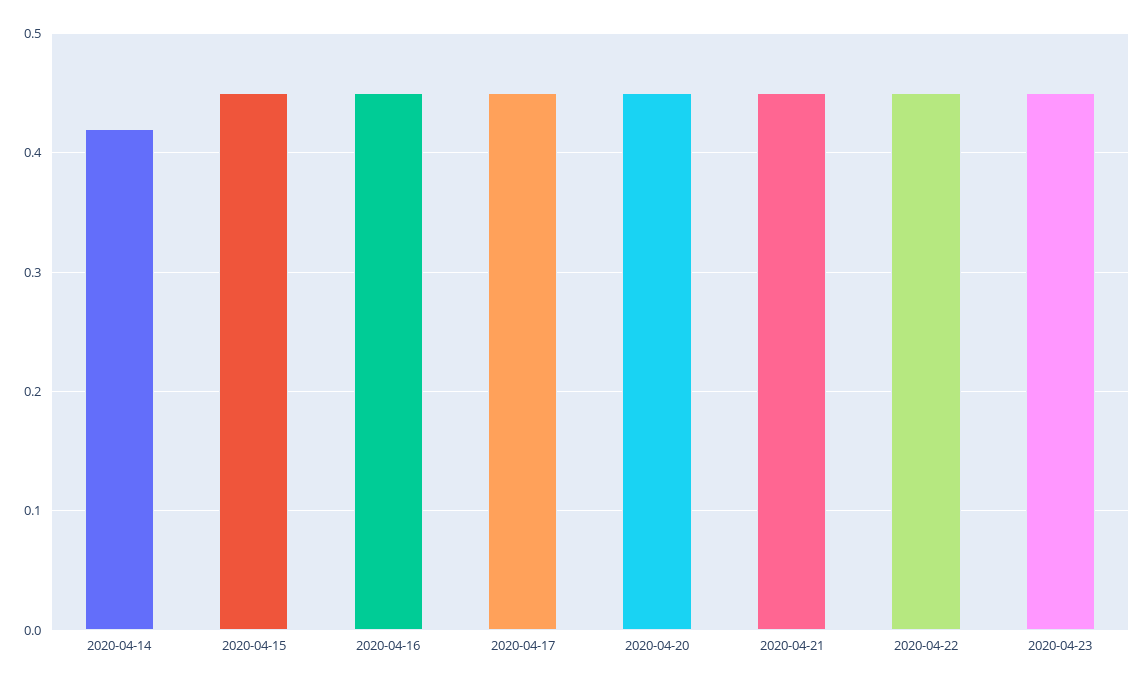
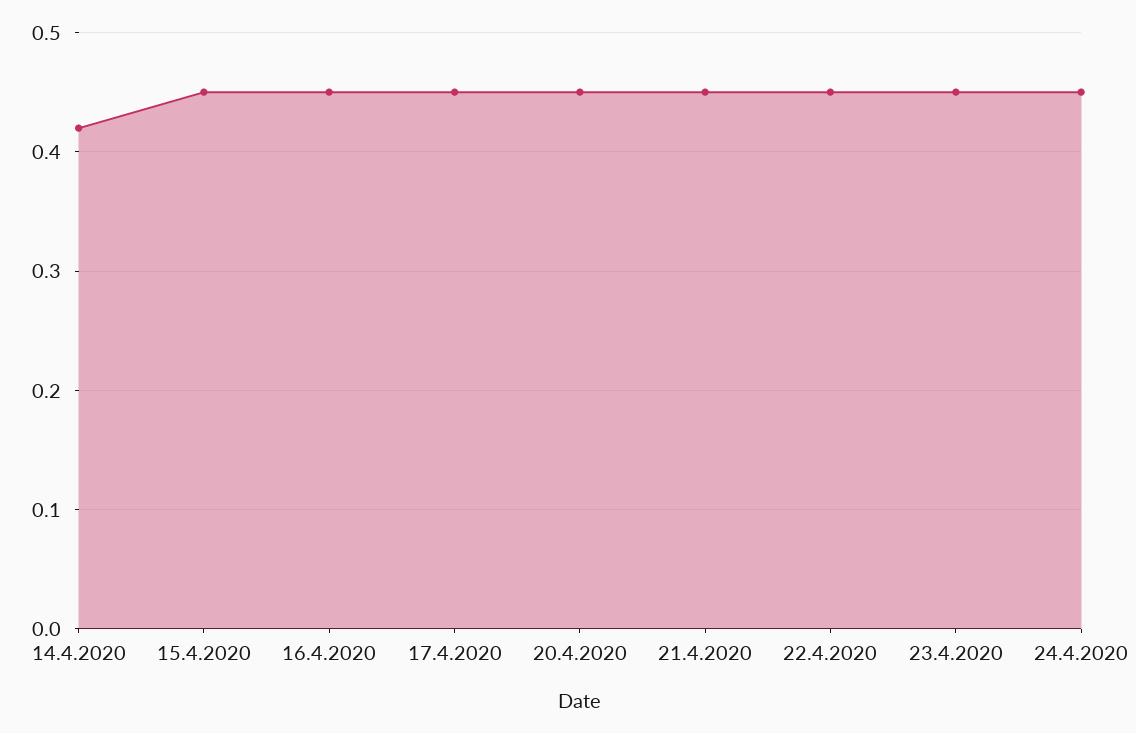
24.4.2020: none -> 0.45

